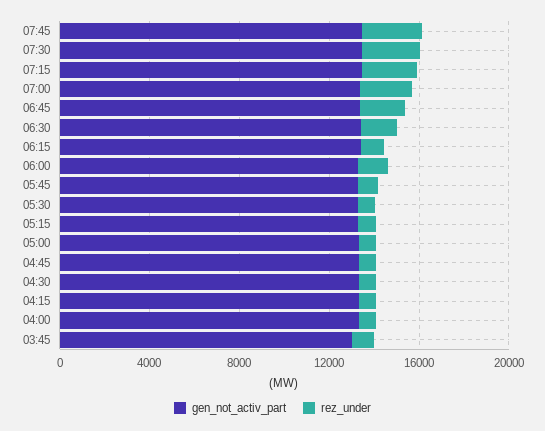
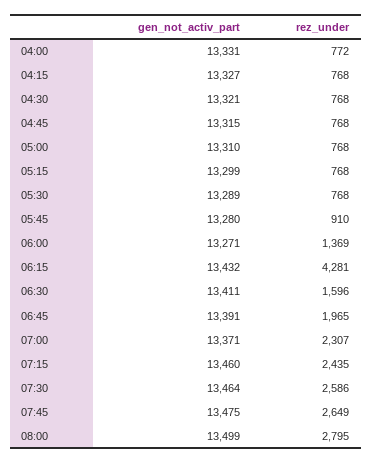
rez_under, 06:15: 1000 -> 4281
gen_not_activ_part, 03:45: 13000 -> none
rez_under, 03:45: 1000 -> none
gen_not_activ_part, 08:00: none -> 13499
rez_under, 08:00: none -> 2795

